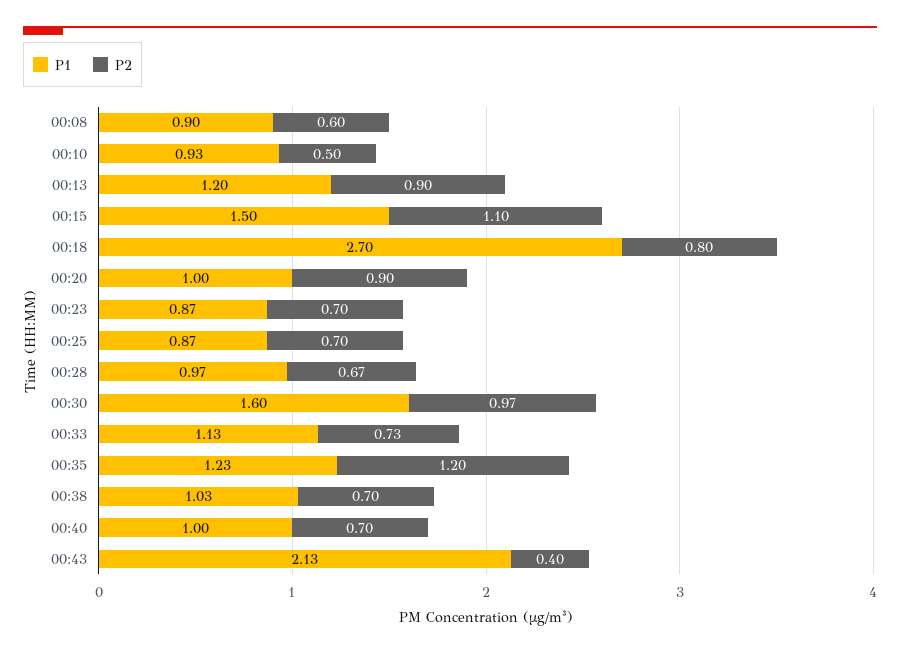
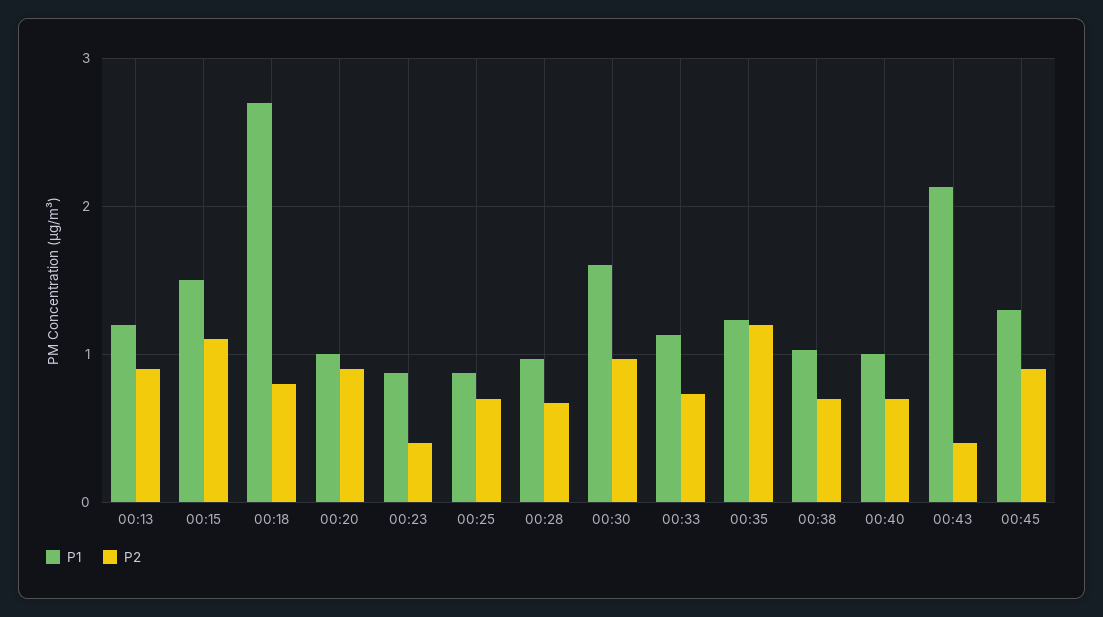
P1, 00:08: 0.9 -> none
P2, 00:08: 0.6 -> none
P1, 00:10: 0.93 -> none
P2, 00:10: 0.5 -> none
P2, 00:23: 0.7 -> 0.4
P1, 00:45: none -> 1.3
P2, 00:45: none -> 0.9

